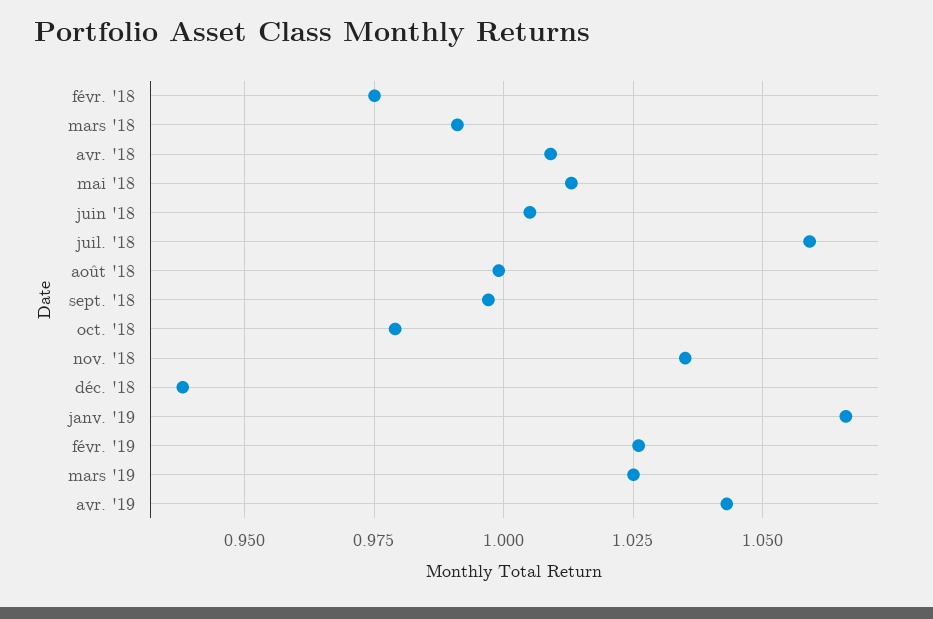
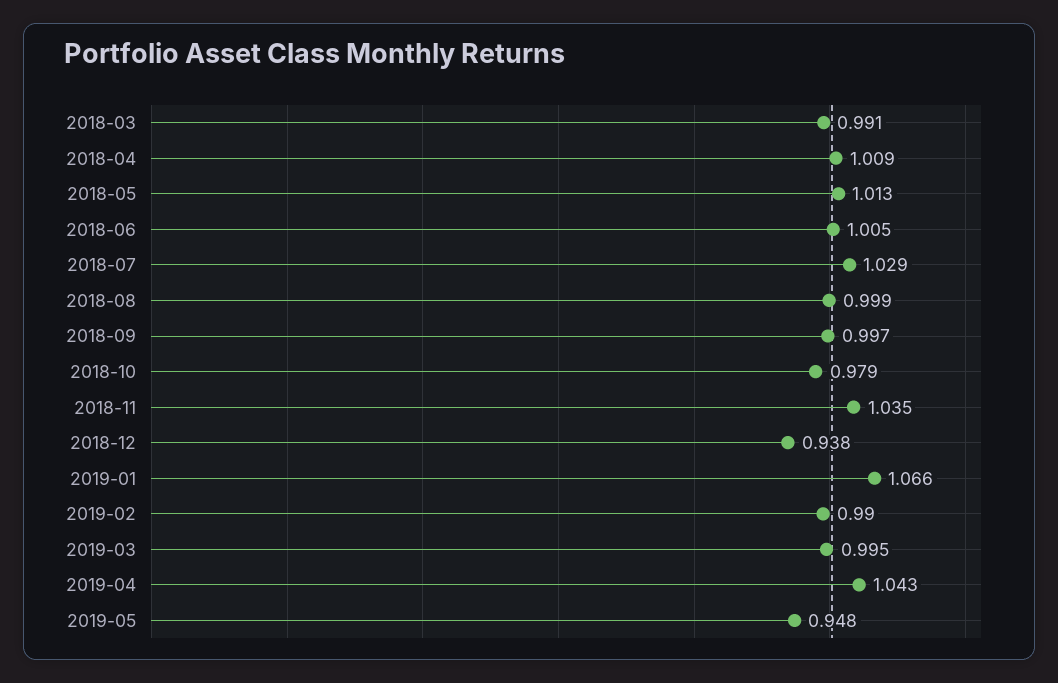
févr. '18: 0.975 -> none
juil. '18: 1.06 -> 1.029
févr. '19: 1.025 -> 0.99
mars '19: 1.025 -> 0.995
2019-05: none -> 0.948

